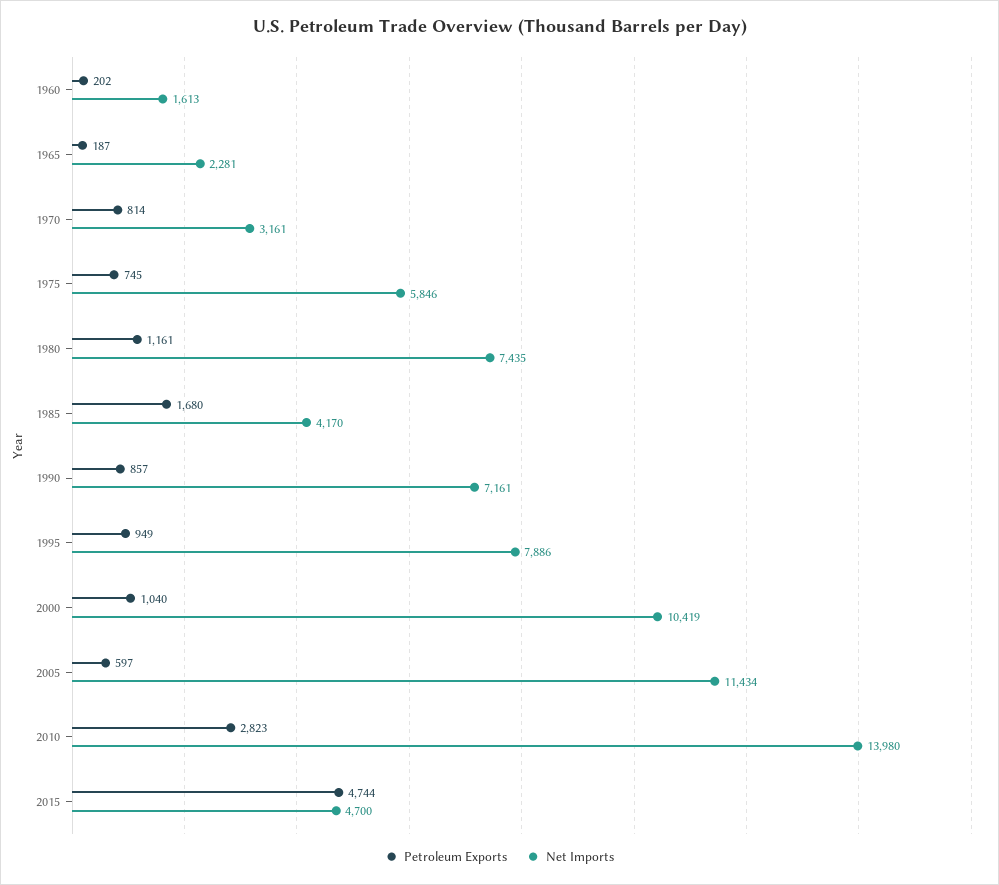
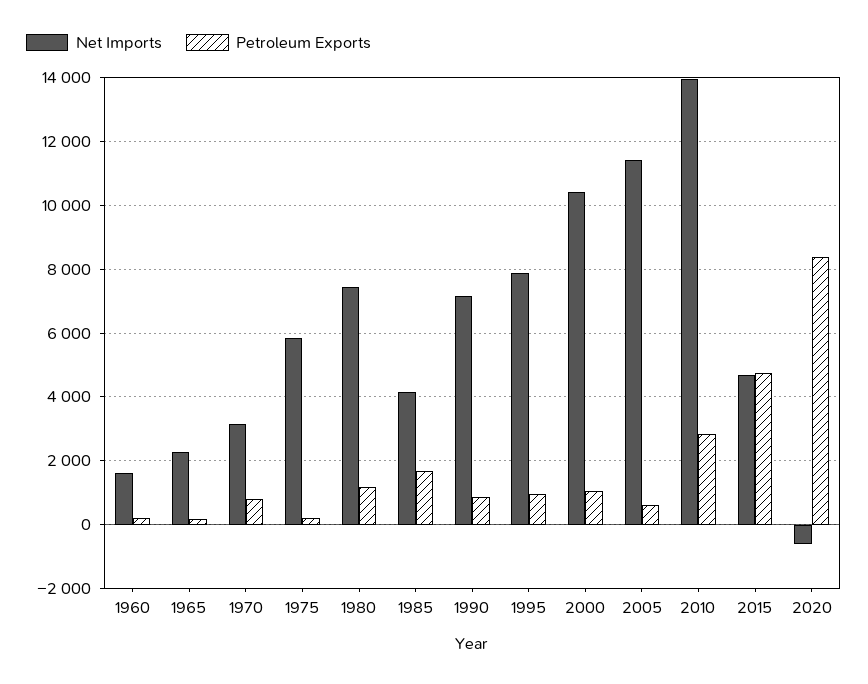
Petroleum Exports, 1975: 745 -> 200
Net Imports, 2020: none -> -600
Petroleum Exports, 2020: none -> 8400

